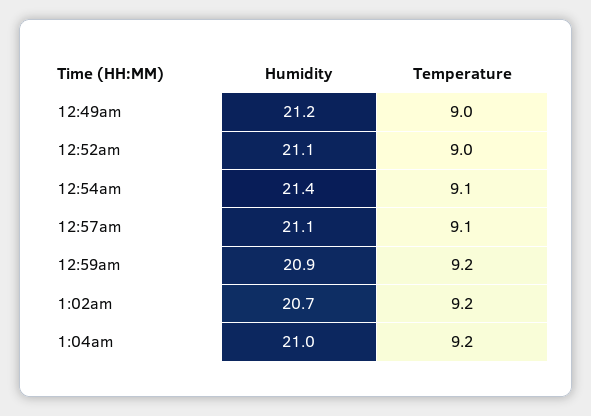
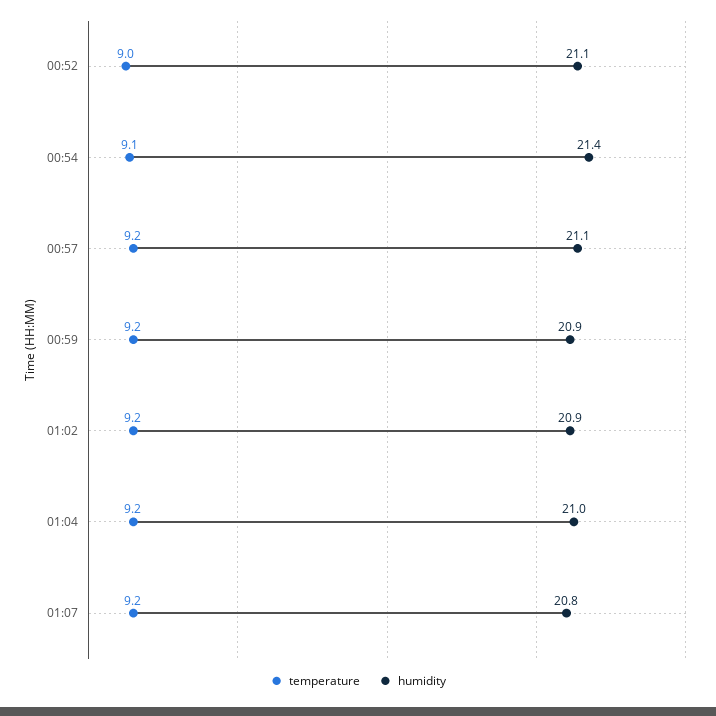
Humidity, 12:49am: 21.2 -> none
Temperature, 12:49am: 9 -> none
Temperature, 12:57am: 9.1 -> 9.2
Humidity, 1:02am: 20.7 -> 20.9
Temperature, 01:07: none -> 9.2
Humidity, 01:07: none -> 20.8

